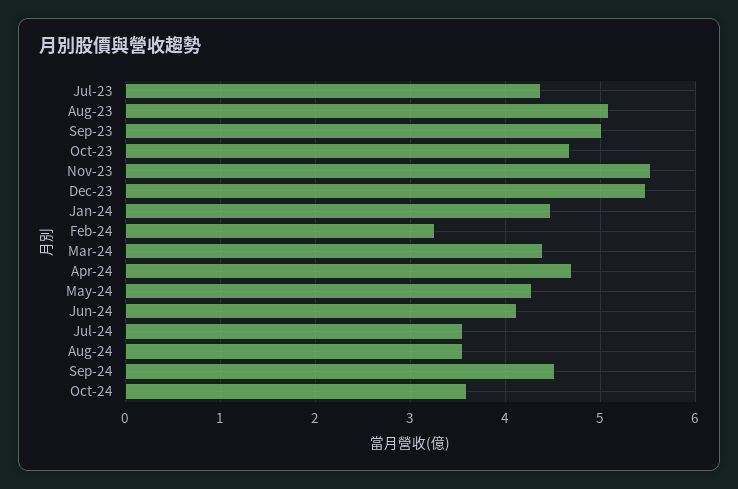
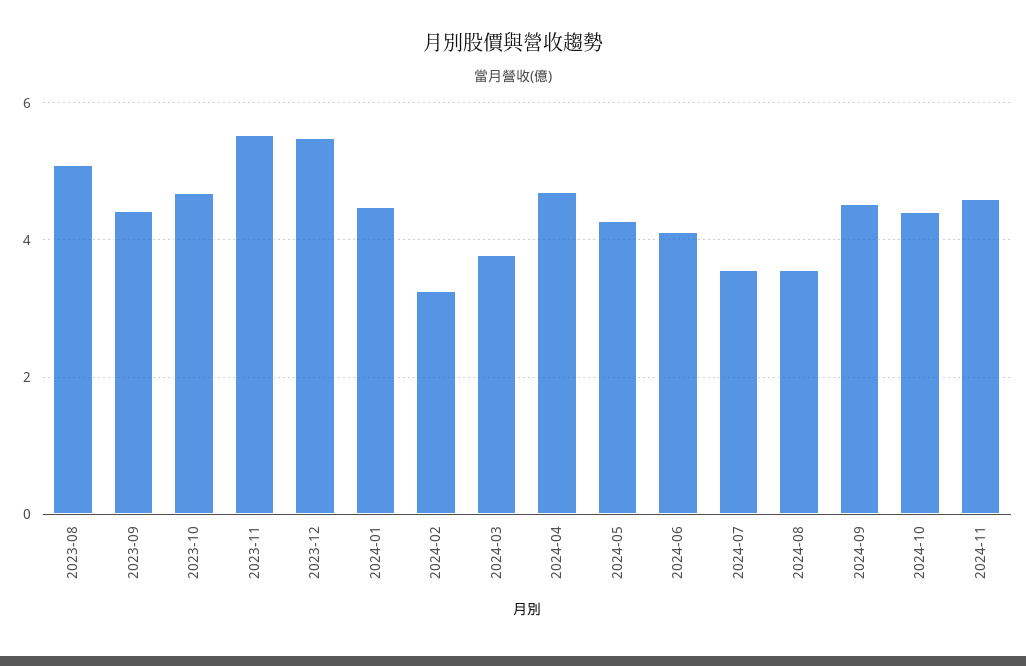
Jul-23: 4.4 -> none
Sep-23: 5 -> 4.4
Mar-24: 4.4 -> 3.8
Oct-24: 3.6 -> 4.4
2024-11: none -> 4.6

